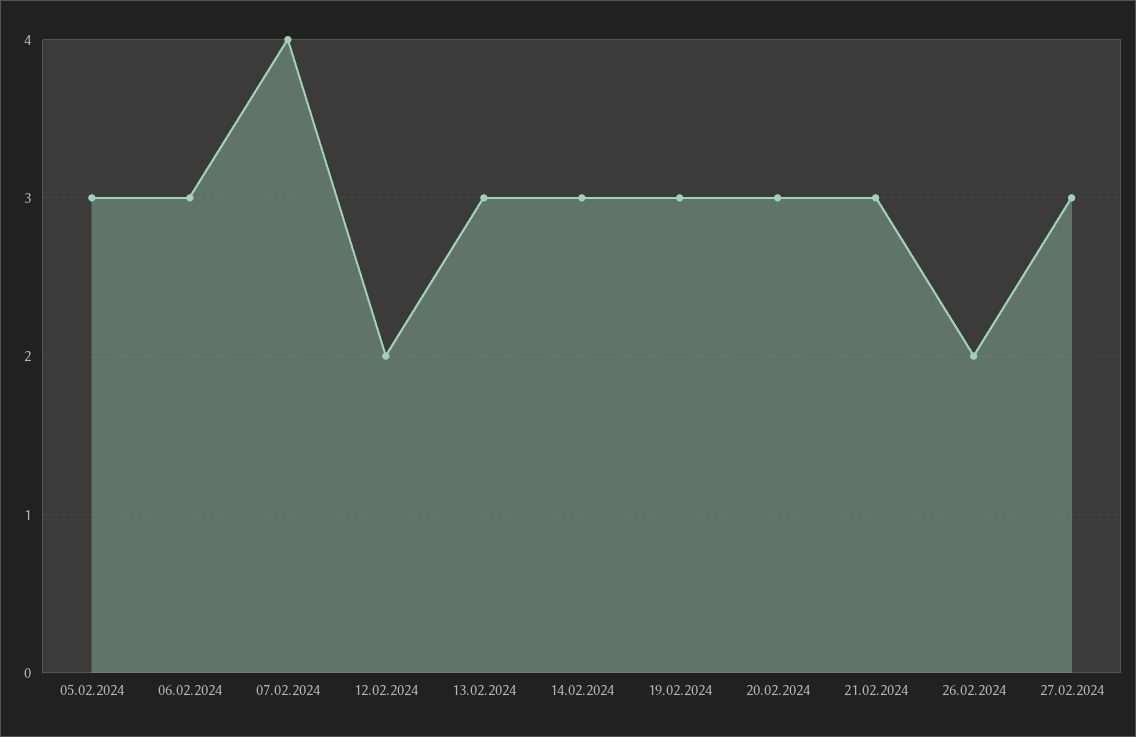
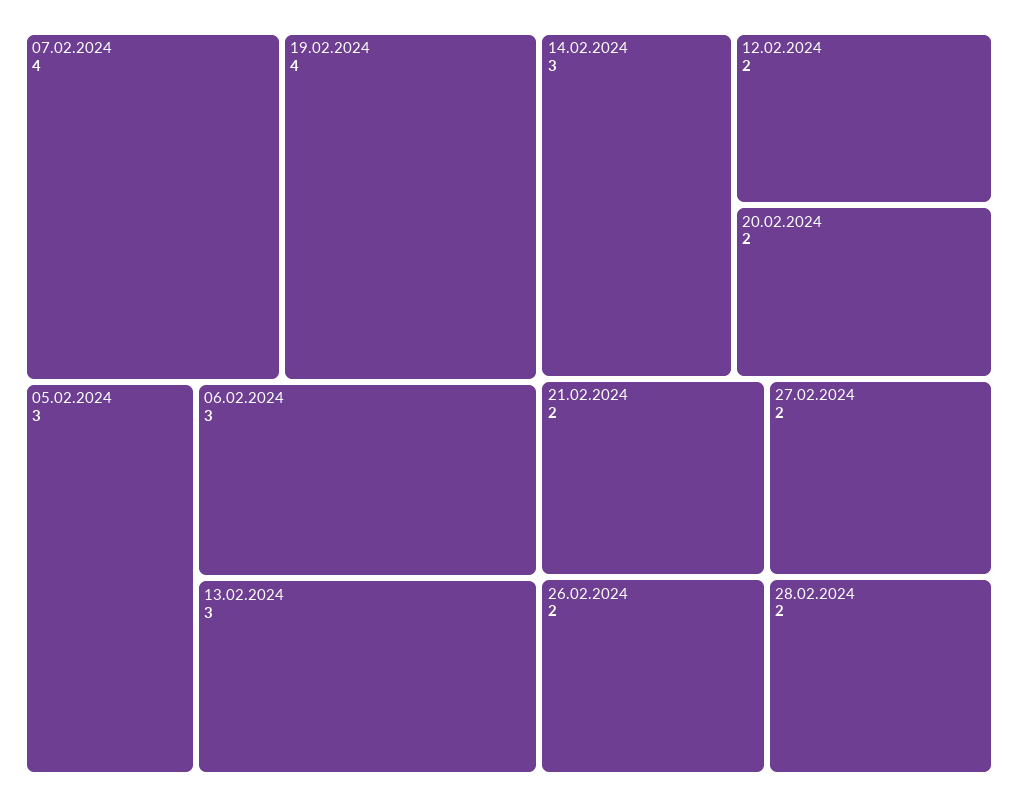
19.02.2024: 3 -> 4
20.02.2024: 3 -> 2
21.02.2024: 3 -> 2
27.02.2024: 3 -> 2
28.02.2024: none -> 2

